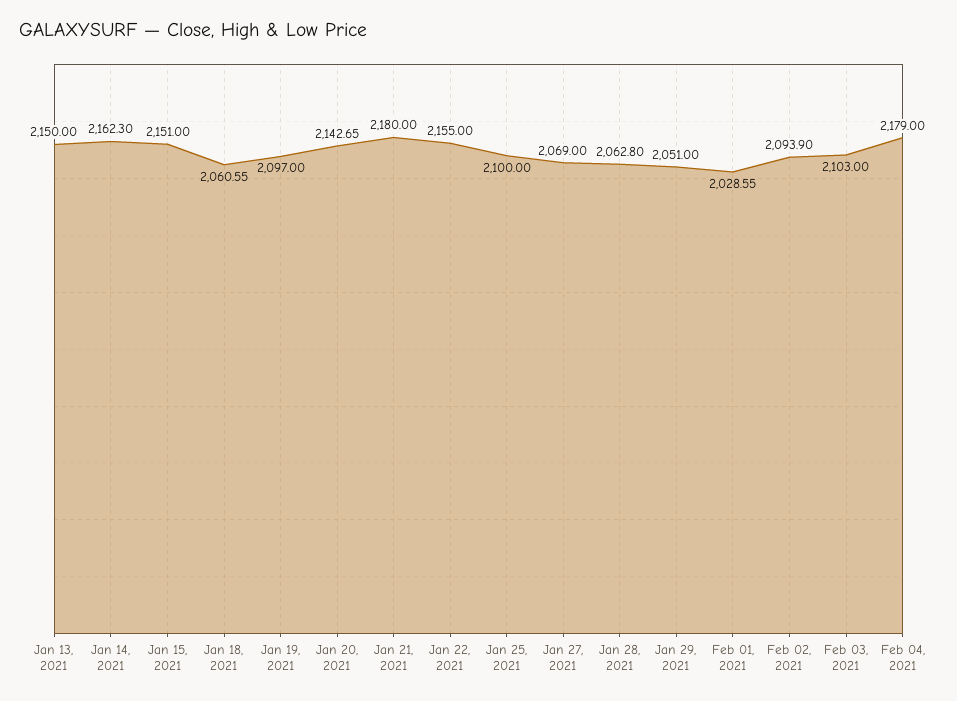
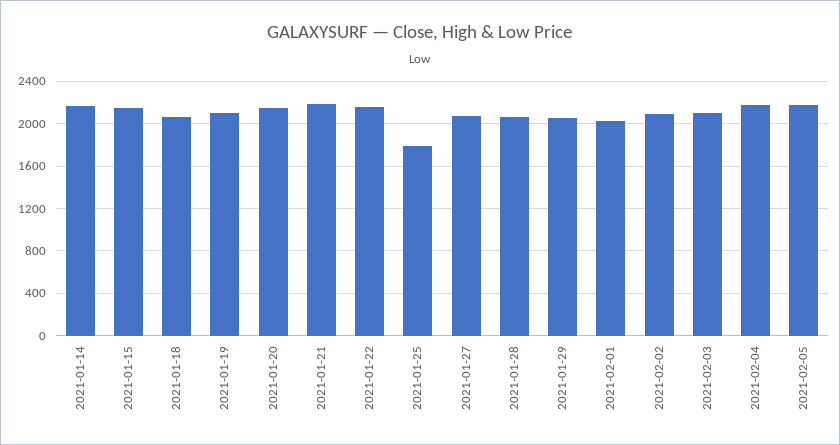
Jan 13, 2021: 2150 -> none
Jan 25, 2021: 2100 -> 1800
2021-02-05: none -> 2200

